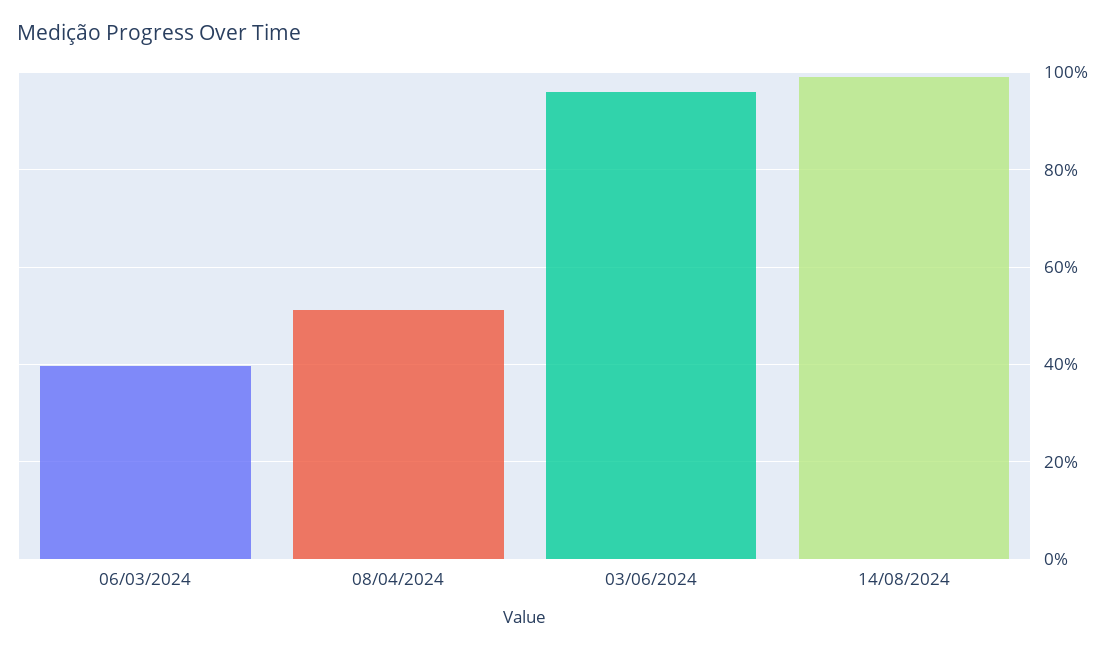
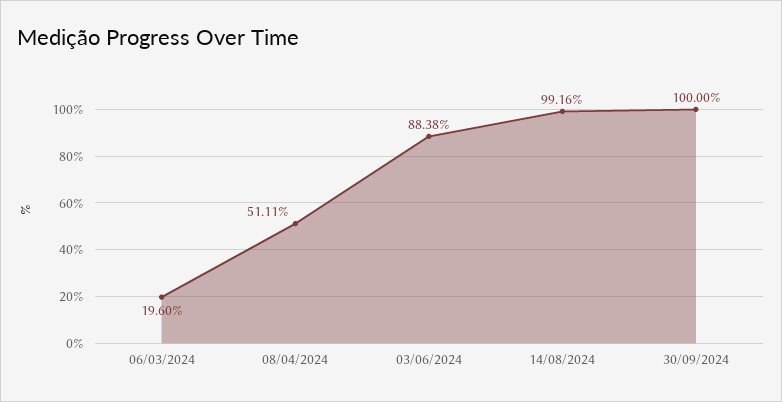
06/03/2024: 40 -> 19.6
03/06/2024: 96 -> 88.38
30/09/2024: none -> 100

